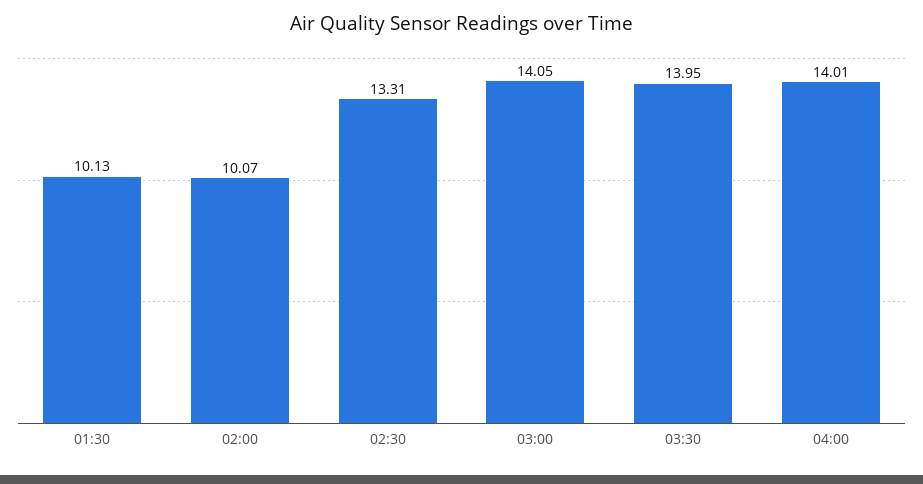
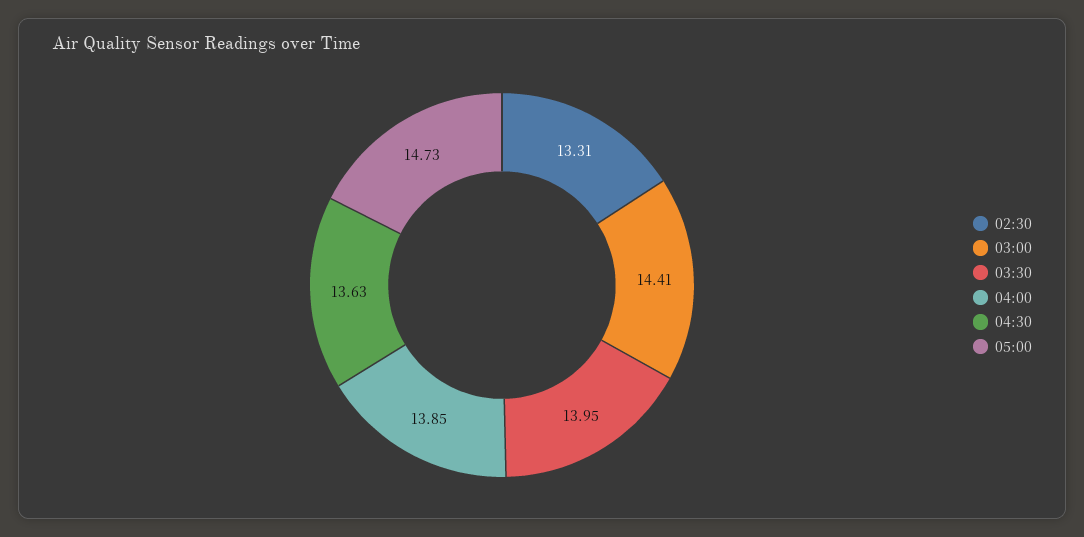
01:30: 10.13 -> none
02:00: 10.07 -> none
03:00: 14.05 -> 14.41
04:00: 14.01 -> 13.85
04:30: none -> 13.63
05:00: none -> 14.73

